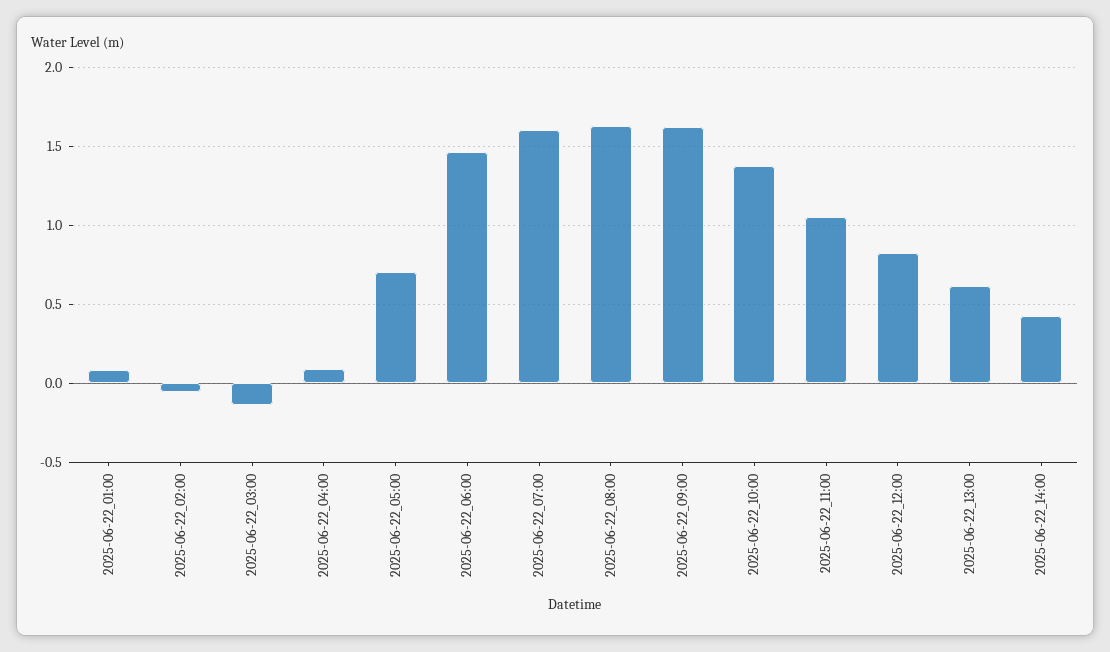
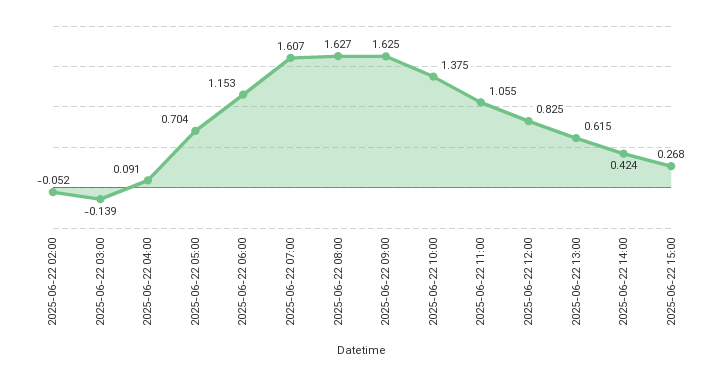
2025-06-22_01:00: 0.1 -> none
2025-06-22_06:00: 1.45 -> 1.153
2025-06-22 15:00: none -> 0.268

